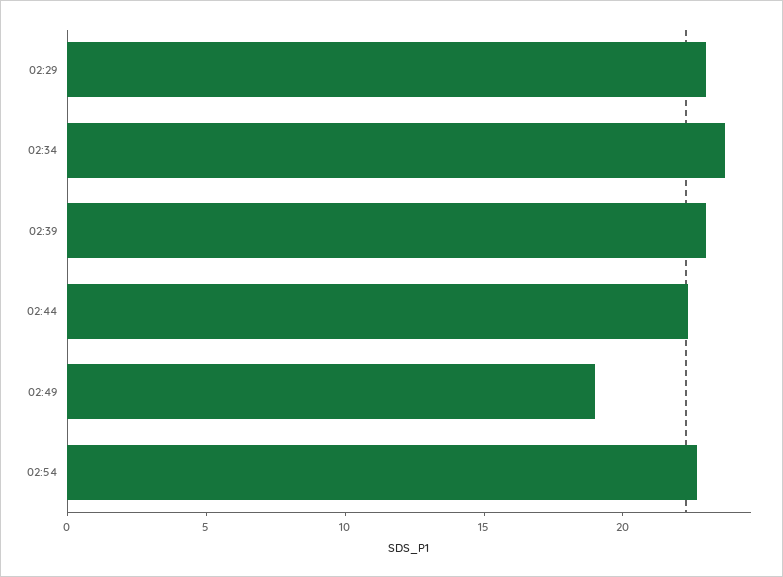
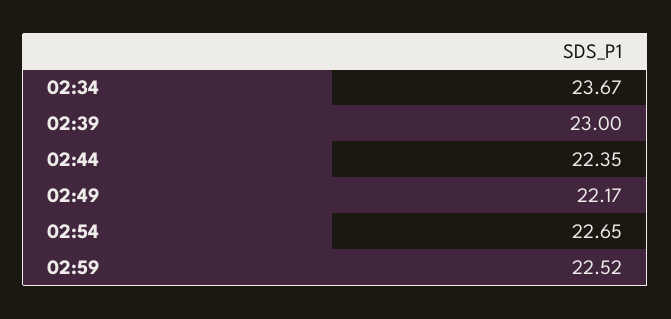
02:29: 23 -> none
02:49: 19 -> 22.17
02:59: none -> 22.52

